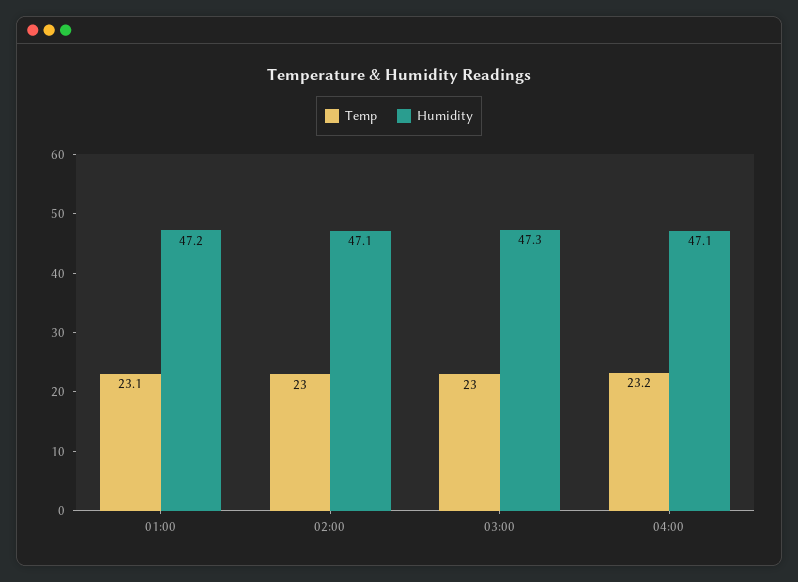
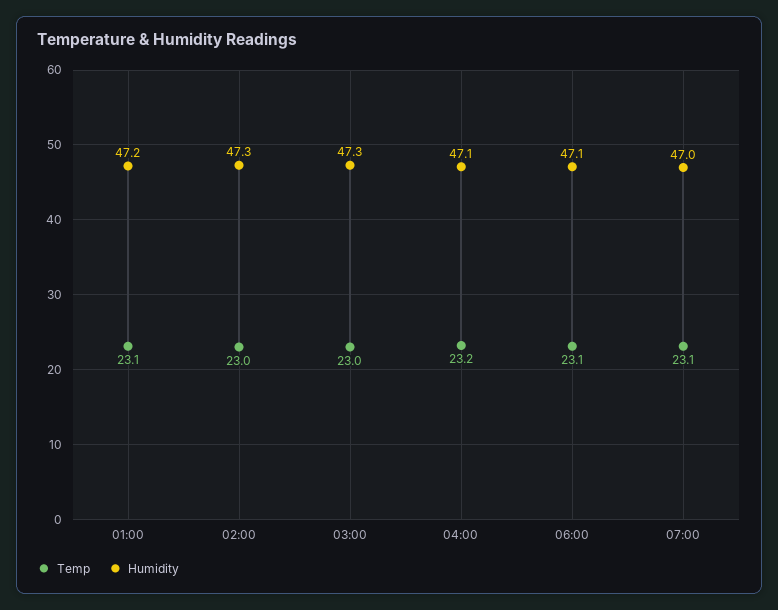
Humidity, 02:00: 47.1 -> 47.3
Temp, 06:00: none -> 23.1
Humidity, 06:00: none -> 47.1
Temp, 07:00: none -> 23.1
Humidity, 07:00: none -> 47

